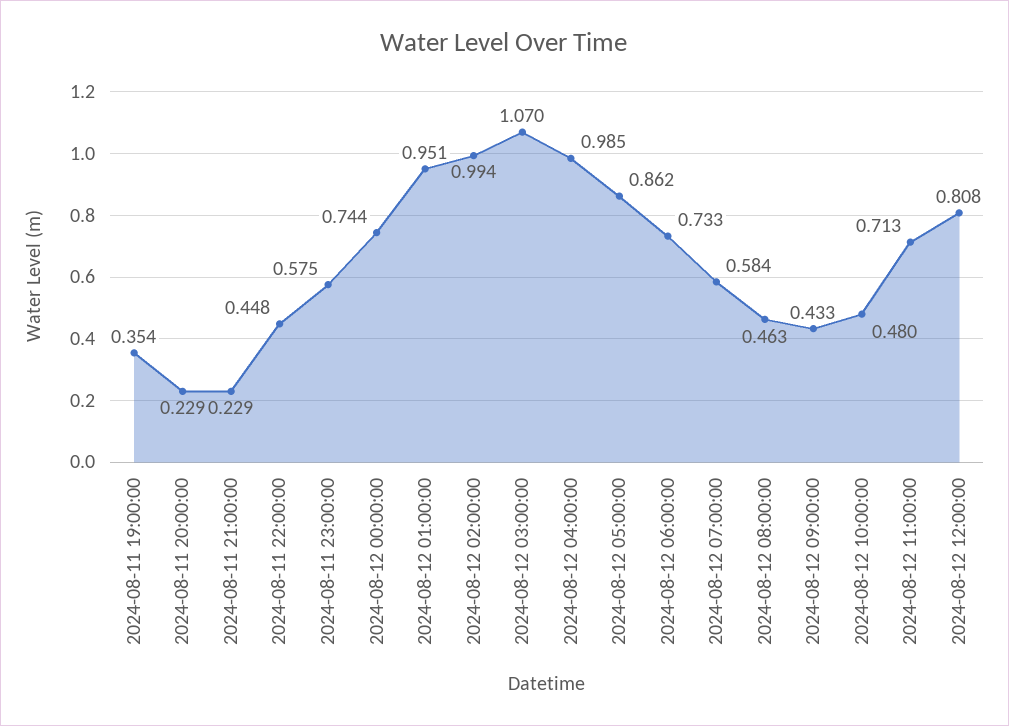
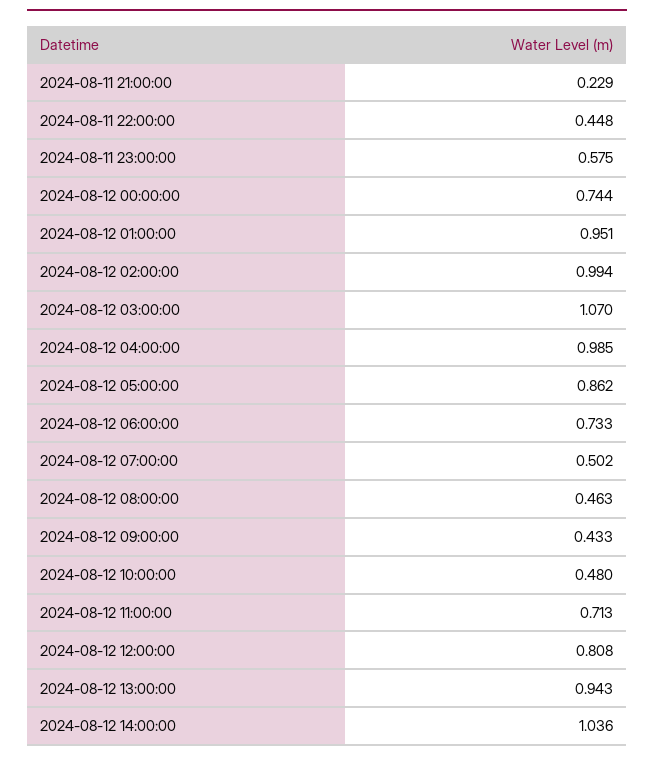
2024-08-11 19:00:00: 0.354 -> none
2024-08-11 20:00:00: 0.229 -> none
2024-08-12 07:00:00: 0.584 -> 0.502
2024-08-12 13:00:00: none -> 0.943
2024-08-12 14:00:00: none -> 1.036

